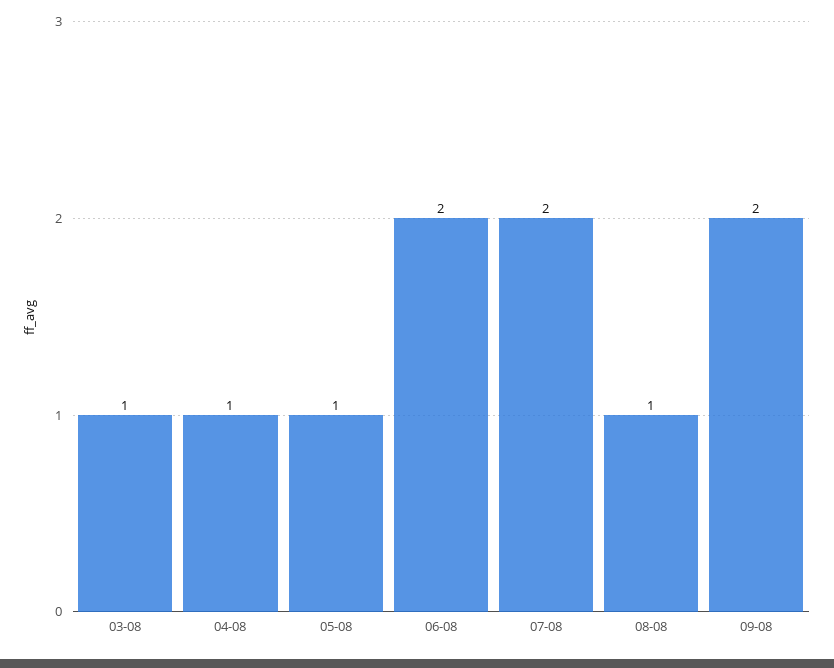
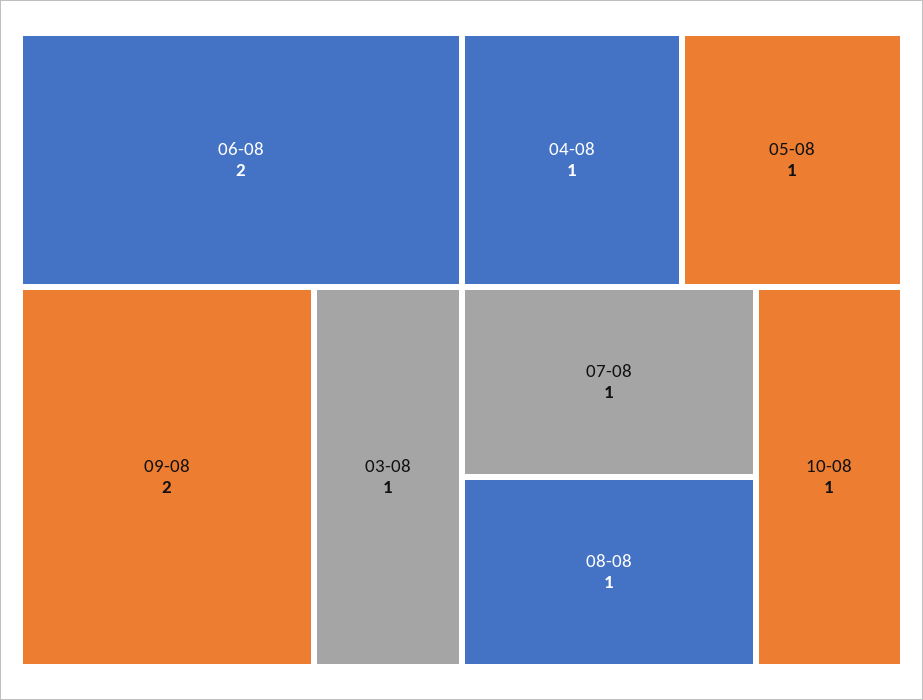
07-08: 2 -> 1
10-08: none -> 1

